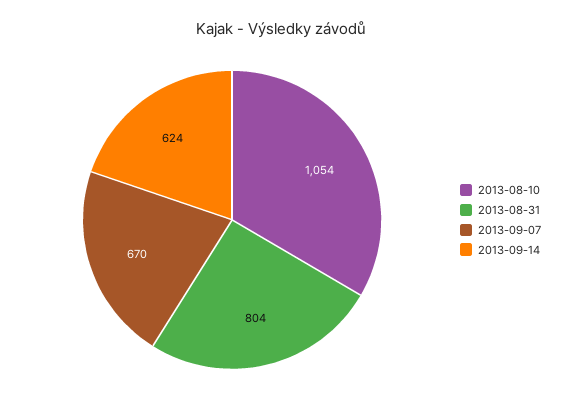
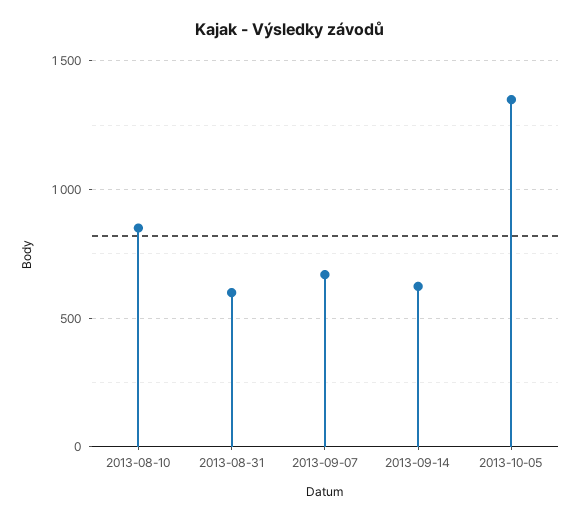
2013-08-10: 1054 -> 850
2013-08-31: 804 -> 600
2013-10-05: none -> 1350

